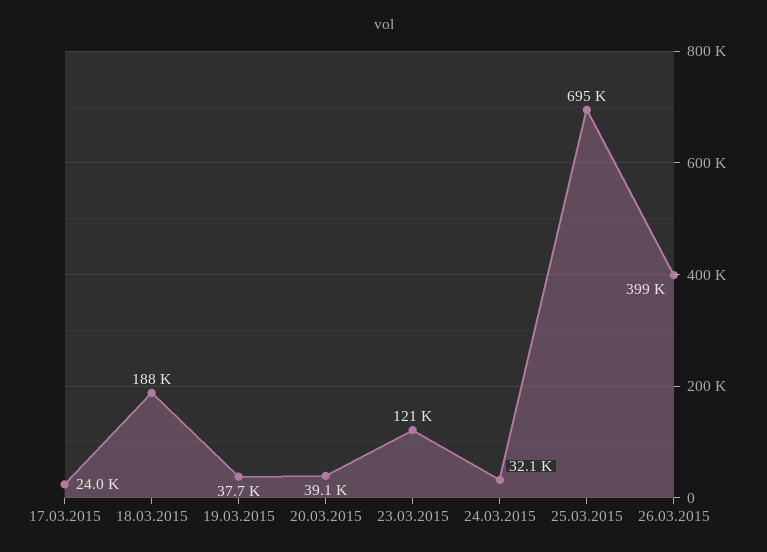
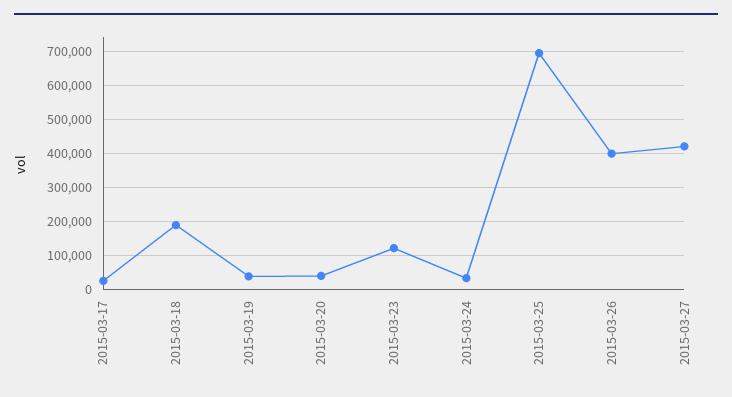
2015-03-27: none -> 420000

